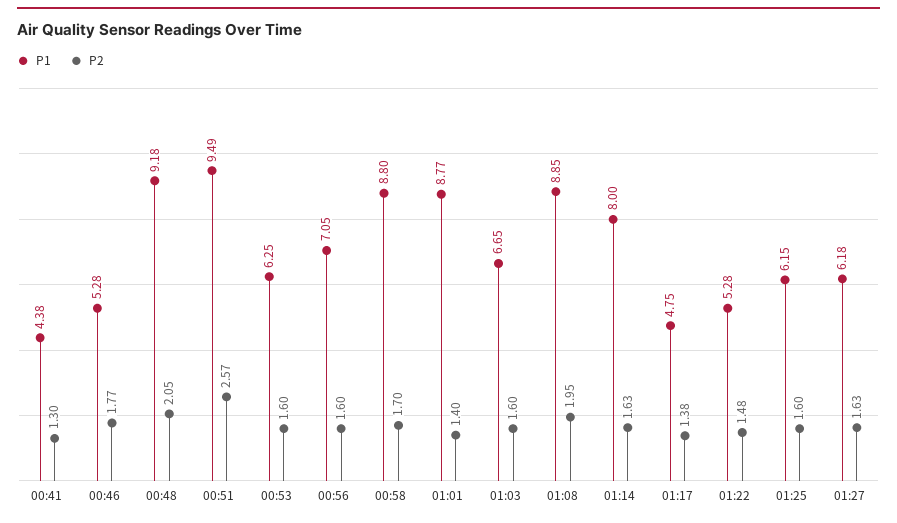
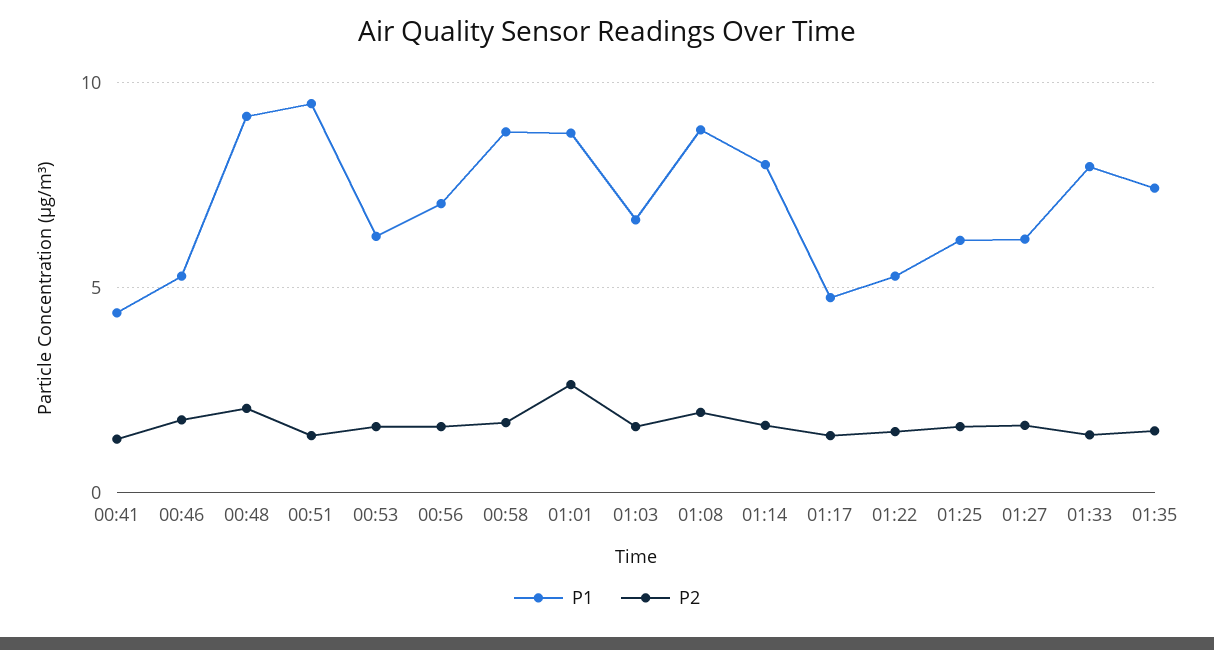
P2, 00:51: 2.57 -> 1.5
P2, 01:01: 1.4 -> 2.5
P1, 01:33: none -> 8
P2, 01:33: none -> 1.5
P1, 01:35: none -> 7.5
P2, 01:35: none -> 1.5

